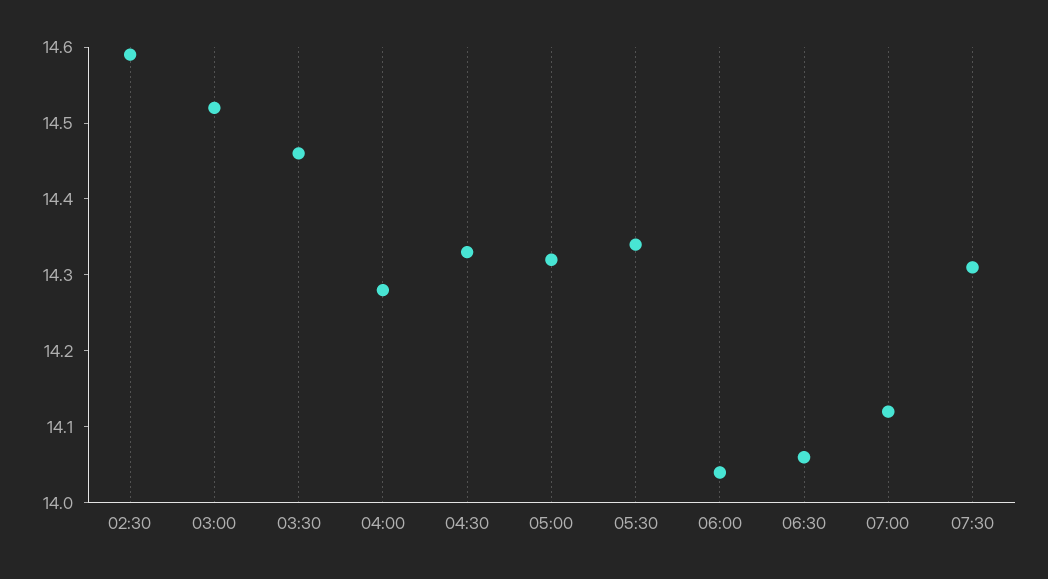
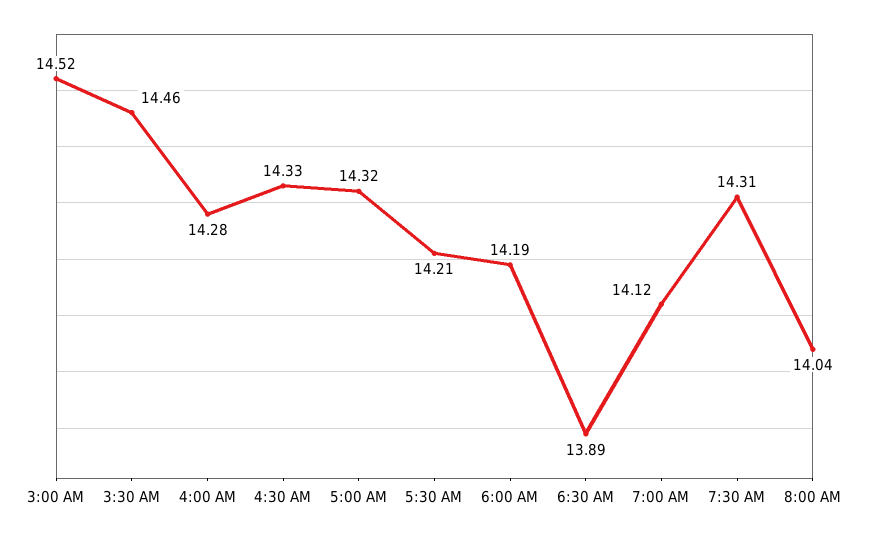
02:30: 14.6 -> none
05:30: 14.35 -> 14.21
06:00: 14.05 -> 14.19
06:30: 14.05 -> 13.89
8:00 AM: none -> 14.04

